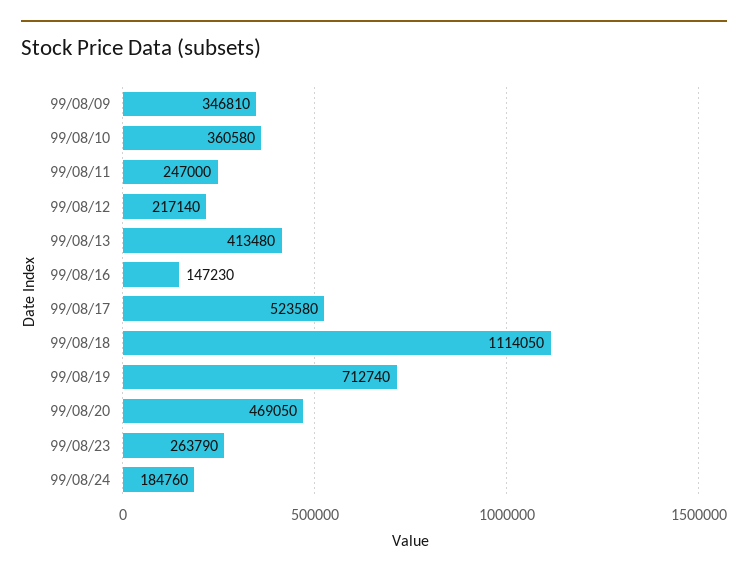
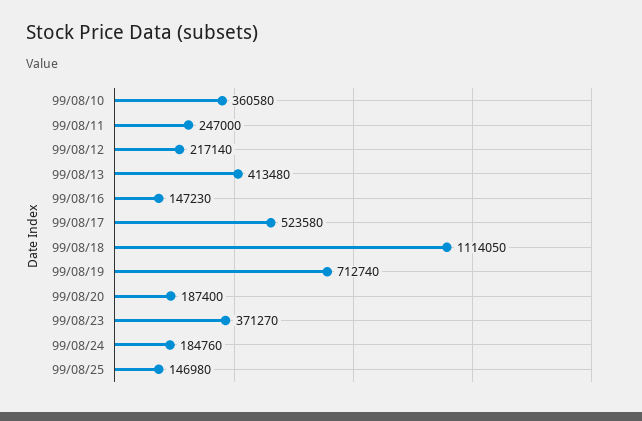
99/08/09: 346810 -> none
99/08/20: 469050 -> 187400
99/08/23: 263790 -> 371270
99/08/25: none -> 146980

